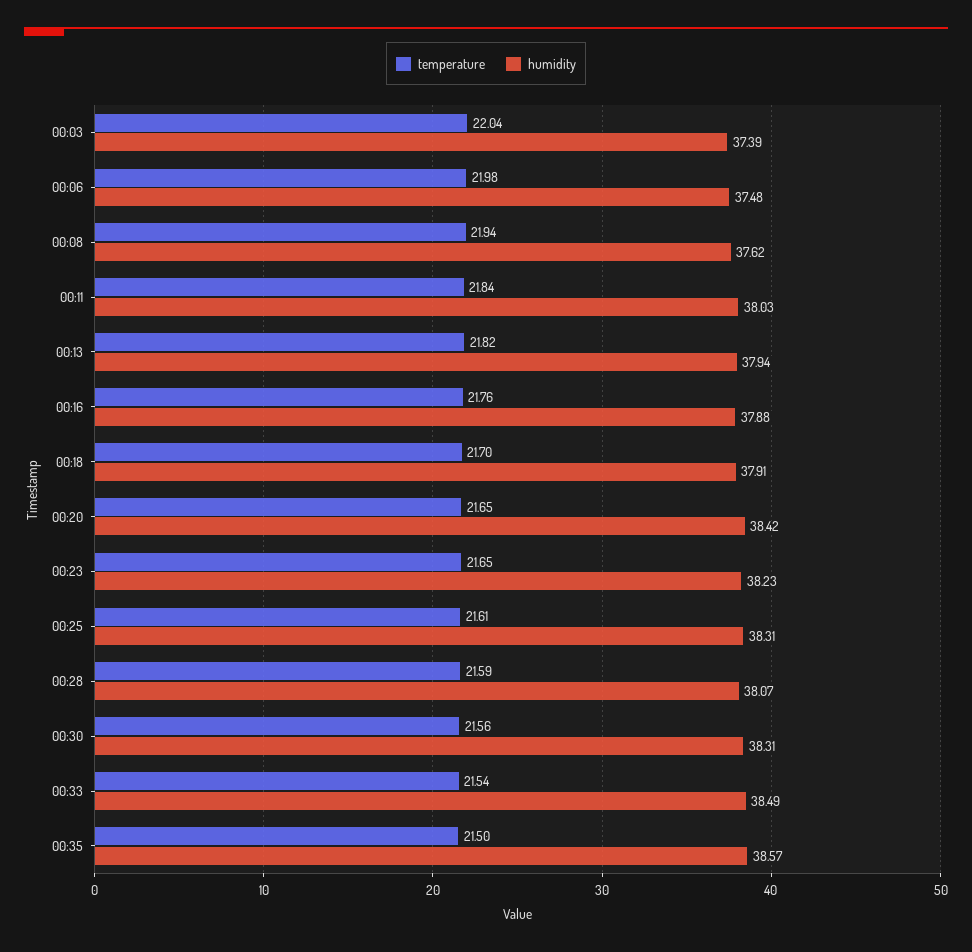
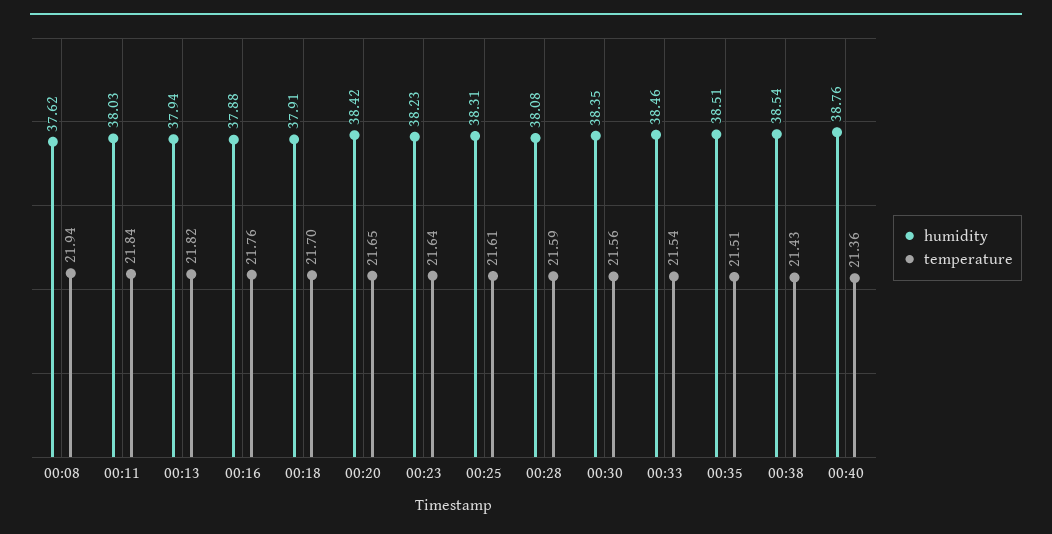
temperature, 00:03: 22.04 -> none
humidity, 00:03: 37.39 -> none
temperature, 00:06: 21.98 -> none
humidity, 00:06: 37.48 -> none
temperature, 00:23: 21.65 -> 21.64
humidity, 00:28: 38.07 -> 38.08
humidity, 00:30: 38.31 -> 38.35
humidity, 00:33: 38.49 -> 38.46
temperature, 00:35: 21.5 -> 21.51
humidity, 00:35: 38.57 -> 38.51
humidity, 00:38: none -> 38.54
temperature, 00:38: none -> 21.43
humidity, 00:40: none -> 38.76
temperature, 00:40: none -> 21.36

